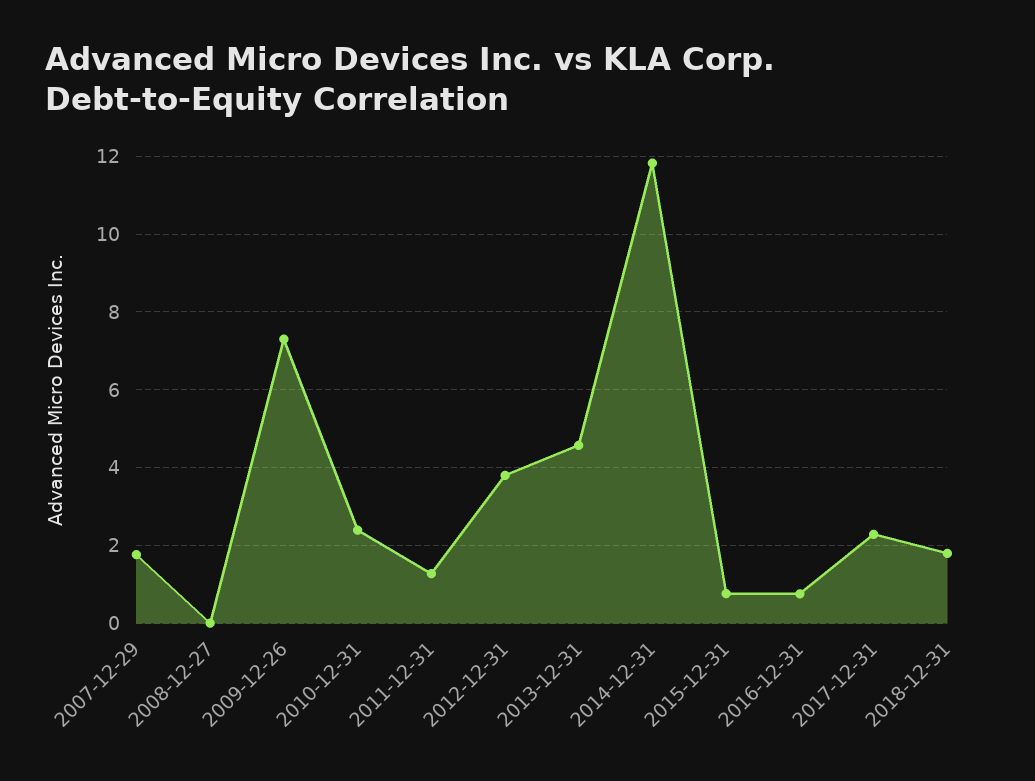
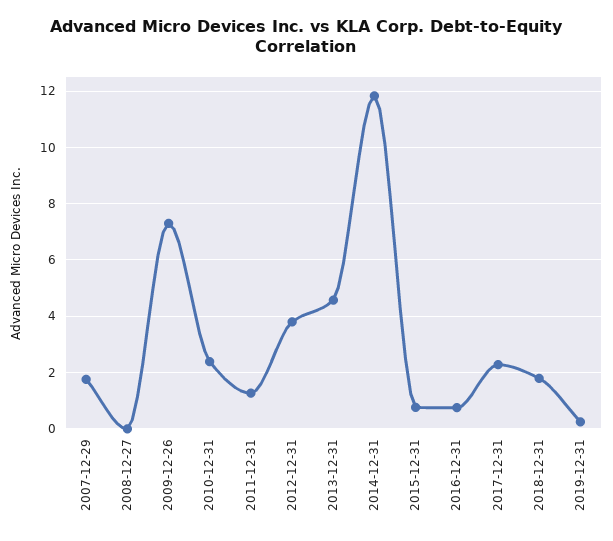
2019-12-31: none -> 0.25

